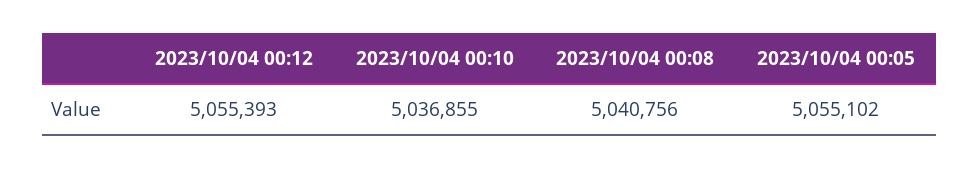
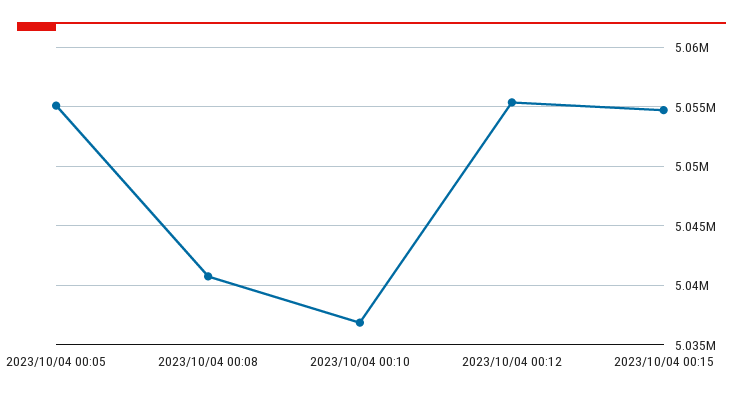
2023/10/04 00:15: none -> 5055000

